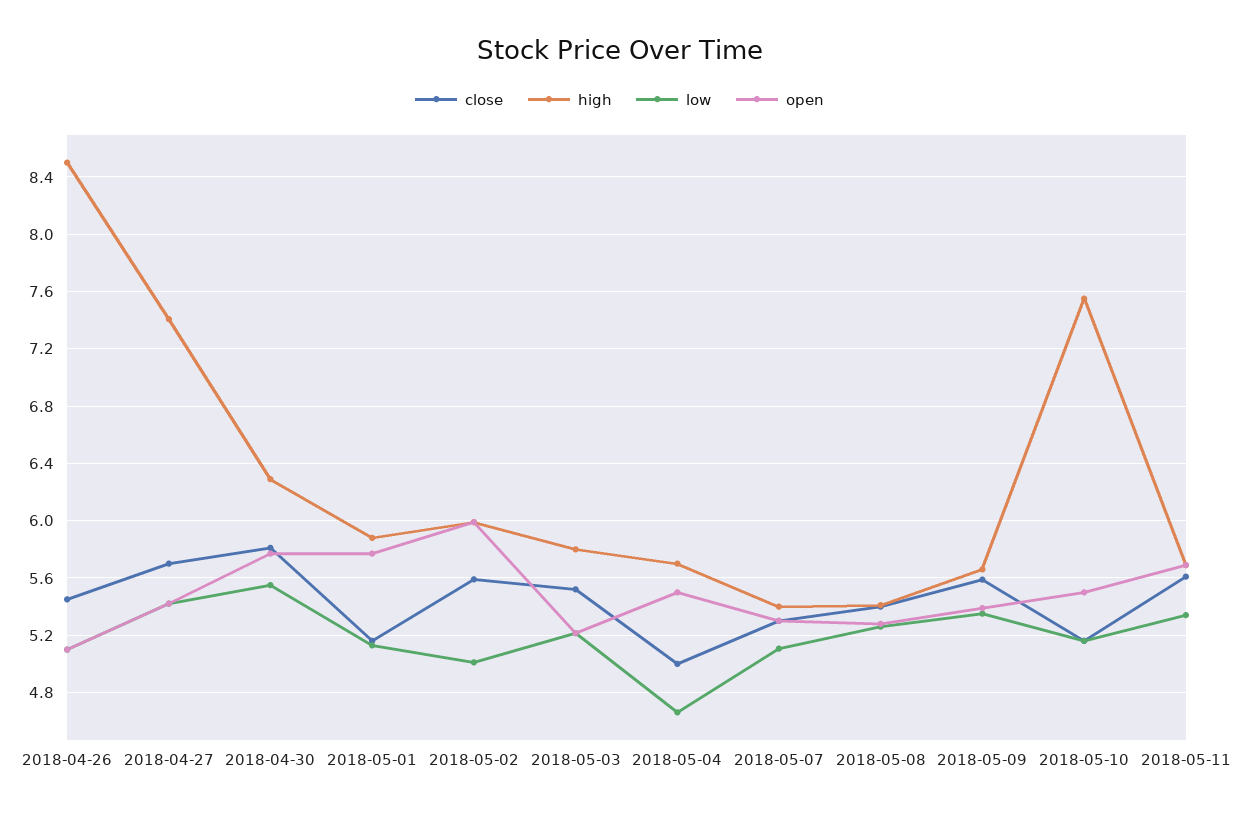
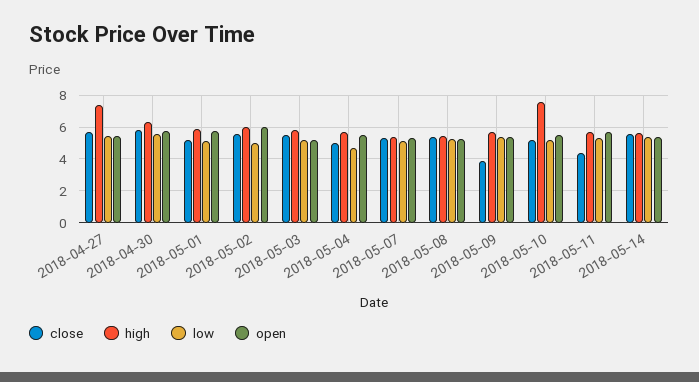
close, 2018-04-26: 5.45 -> none
high, 2018-04-26: 8.5 -> none
low, 2018-04-26: 5.1 -> none
open, 2018-04-26: 5.1 -> none
close, 2018-05-09: 5.6 -> 4
close, 2018-05-11: 5.6 -> 4.5
close, 2018-05-14: none -> 5.5
high, 2018-05-14: none -> 5.5
low, 2018-05-14: none -> 5.5
open, 2018-05-14: none -> 5.5

